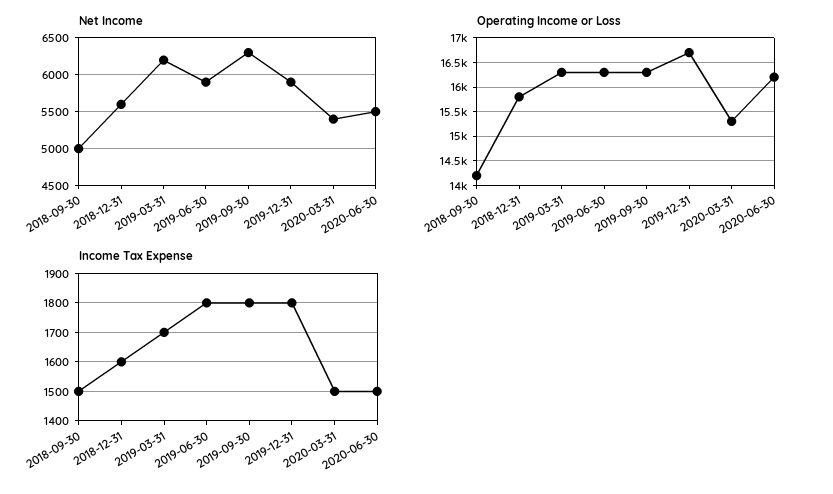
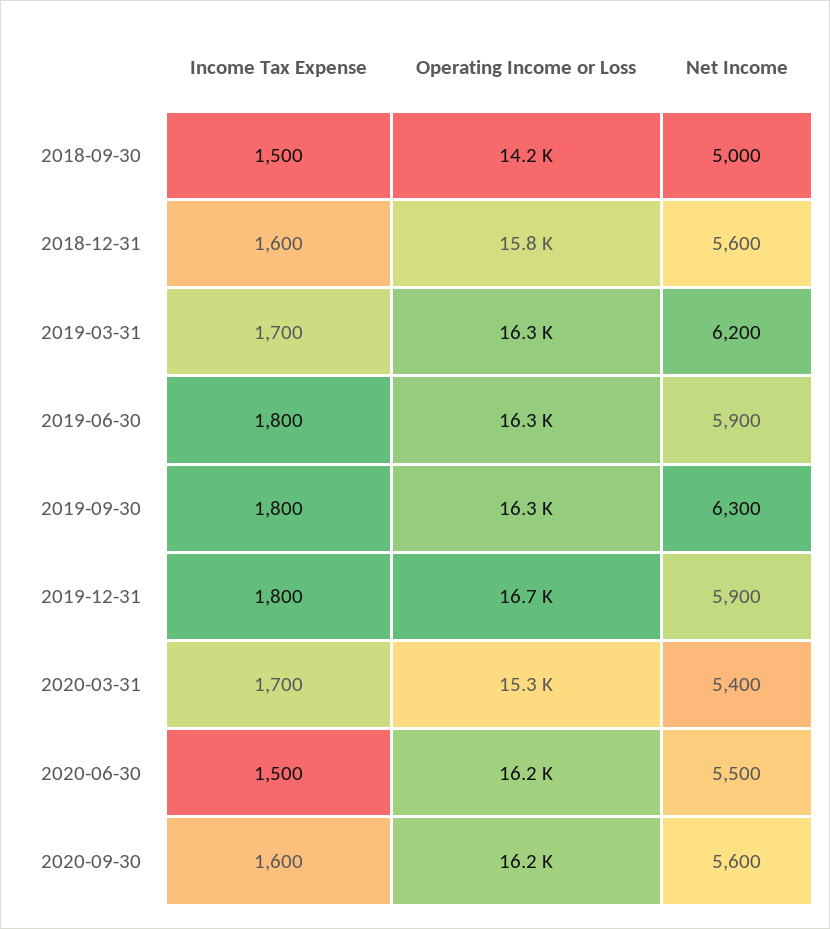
Income Tax Expense, 2020-03-31: 1500 -> 1700
Income Tax Expense, 2020-09-30: none -> 1600
Operating Income or Loss, 2020-09-30: none -> 16200
Net Income, 2020-09-30: none -> 5600

